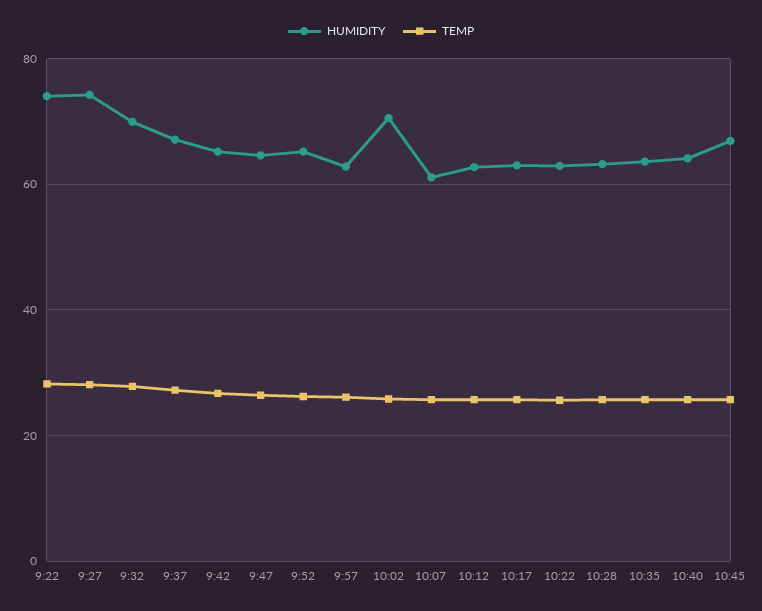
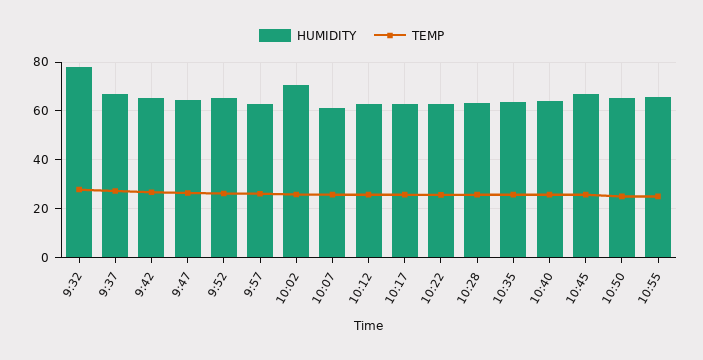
HUMIDITY, 9:22: 74 -> none
TEMP, 9:22: 28 -> none
HUMIDITY, 9:27: 74 -> none
TEMP, 9:27: 28 -> none
HUMIDITY, 9:32: 70 -> 77.5
HUMIDITY, 10:50: none -> 65
TEMP, 10:50: none -> 25
HUMIDITY, 10:55: none -> 65
TEMP, 10:55: none -> 25

